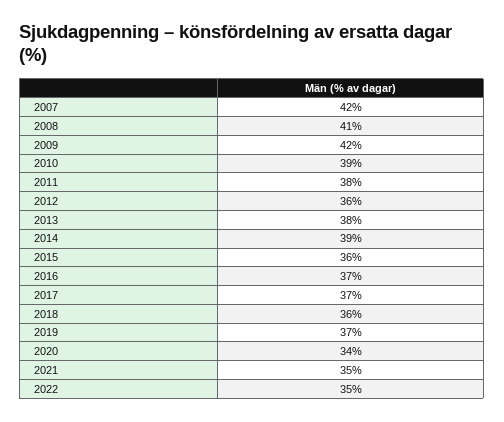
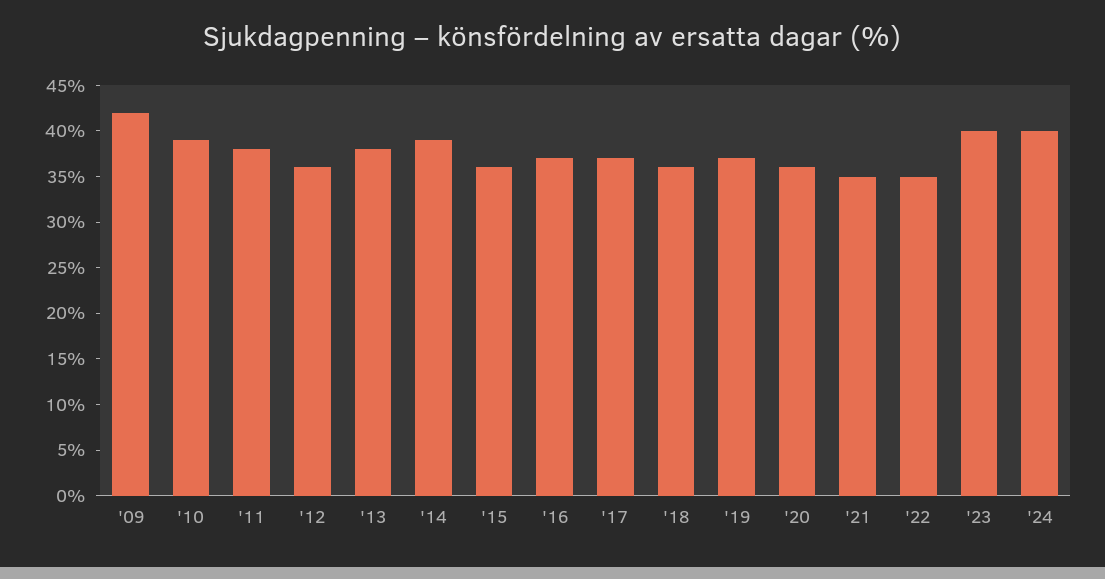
2007: 42 -> none
2008: 41 -> none
2020: 34 -> 36
'23: none -> 40
'24: none -> 40

